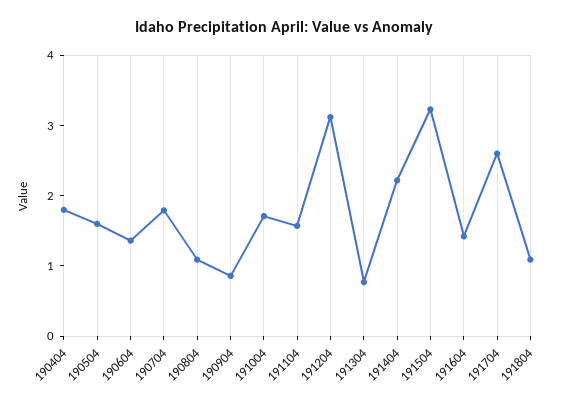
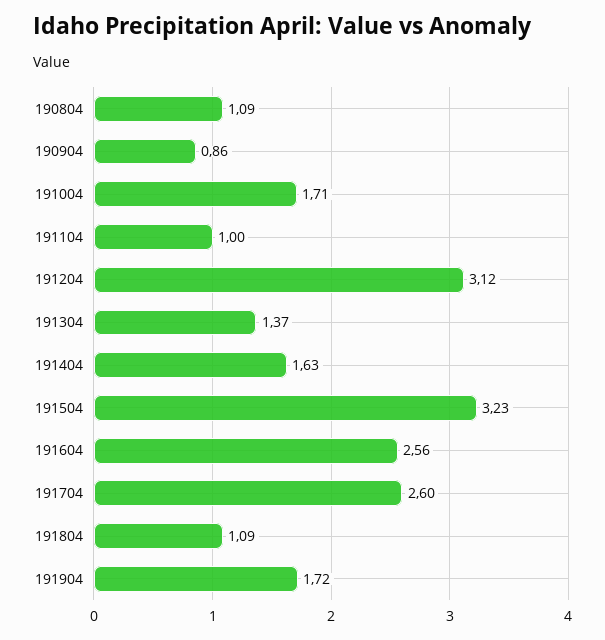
190404: 1.8 -> none
190504: 1.6 -> none
190604: 1.4 -> none
190704: 1.8 -> none
191104: 1.6 -> 1
191304: 0.8 -> 1.37
191404: 2.2 -> 1.63
191604: 1.4 -> 2.56
191904: none -> 1.72

